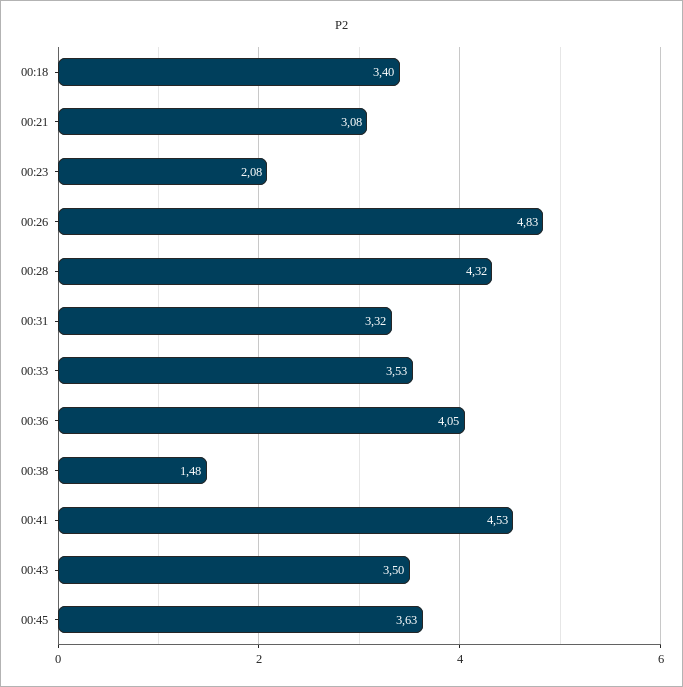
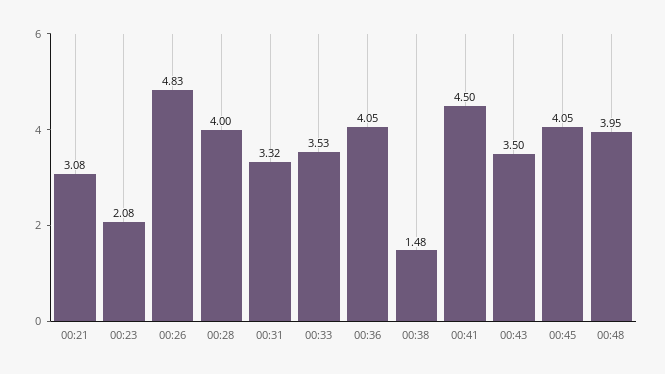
00:18: 3.4 -> none
00:28: 4.32 -> 4
00:41: 4.53 -> 4.5
00:45: 3.63 -> 4.05
00:48: none -> 3.95

